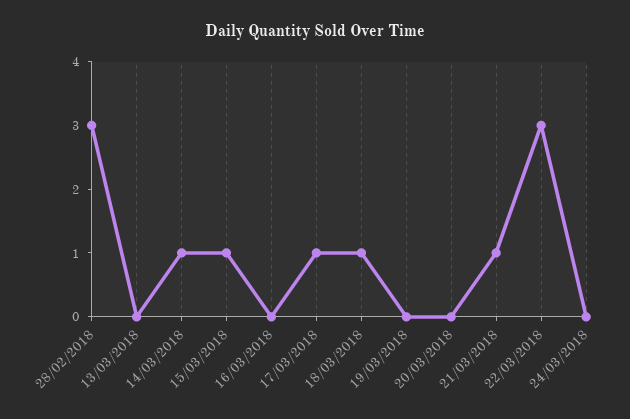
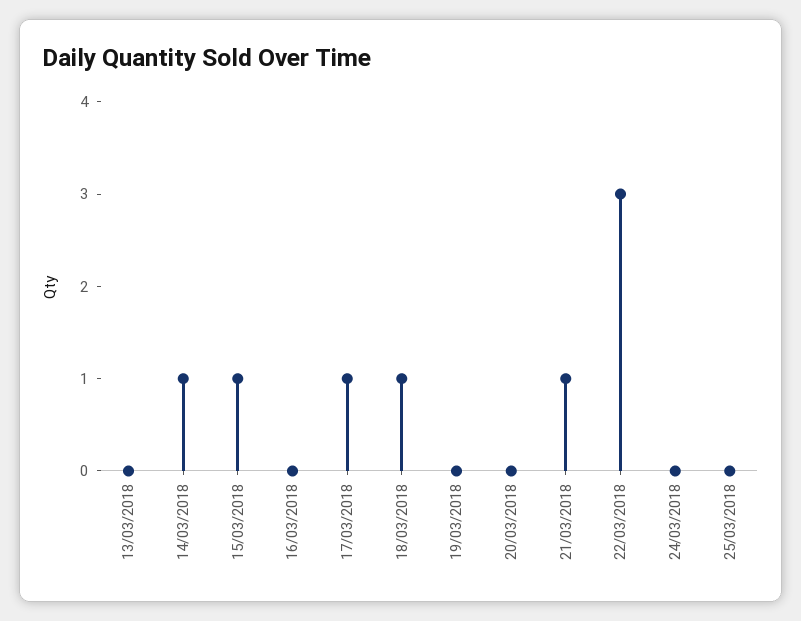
28/02/2018: 3 -> none
25/03/2018: none -> 0

